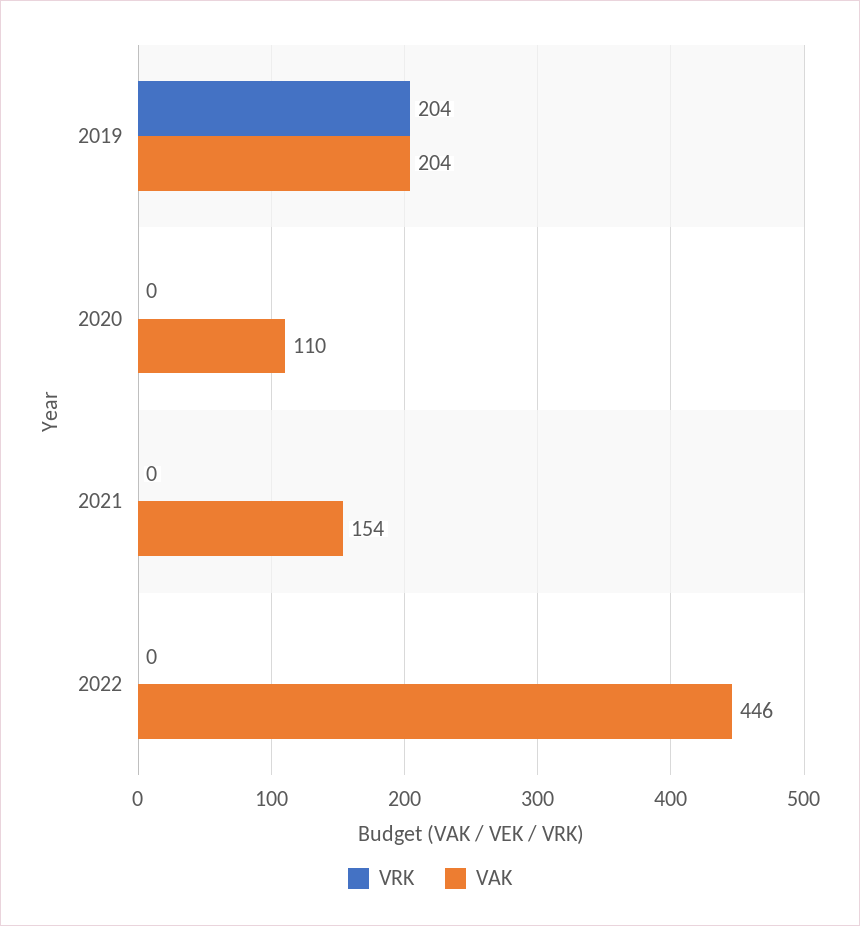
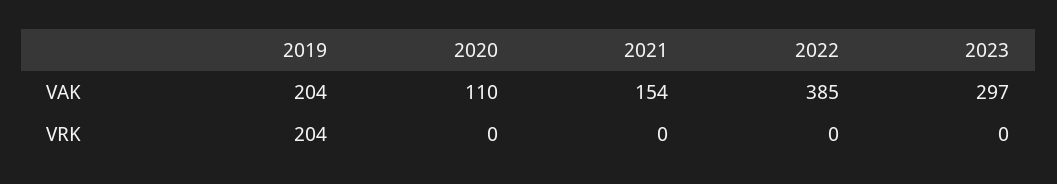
VAK, 2022: 446 -> 385
VAK, 2023: none -> 297
VRK, 2023: none -> 0

